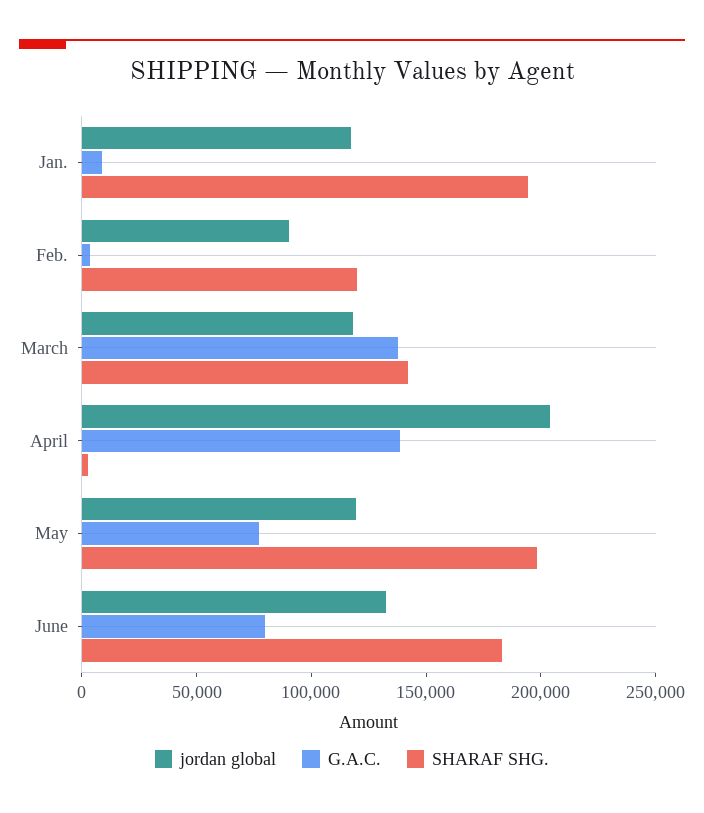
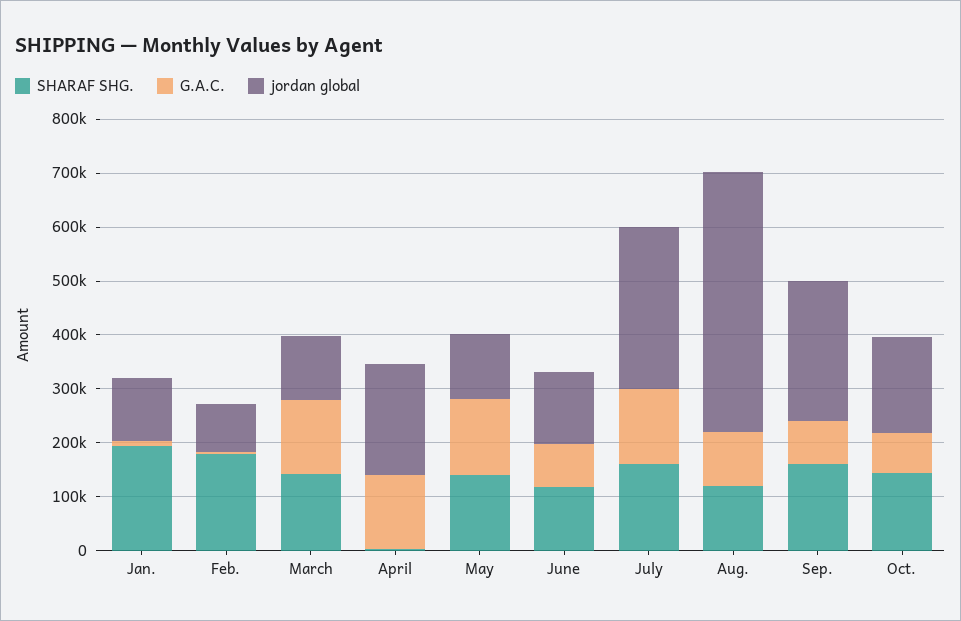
SHARAF SHG., Feb.: 120000 -> 180000
G.A.C., May: 80000 -> 140000
SHARAF SHG., May: 200000 -> 140000
SHARAF SHG., June: 180000 -> 120000
SHARAF SHG., July: none -> 160000
G.A.C., July: none -> 140000
jordan global, July: none -> 300000
SHARAF SHG., Aug.: none -> 120000
G.A.C., Aug.: none -> 100000
jordan global, Aug.: none -> 480000
SHARAF SHG., Sep.: none -> 160000
G.A.C., Sep.: none -> 80000
jordan global, Sep.: none -> 260000
SHARAF SHG., Oct.: none -> 140000
G.A.C., Oct.: none -> 80000
jordan global, Oct.: none -> 180000

